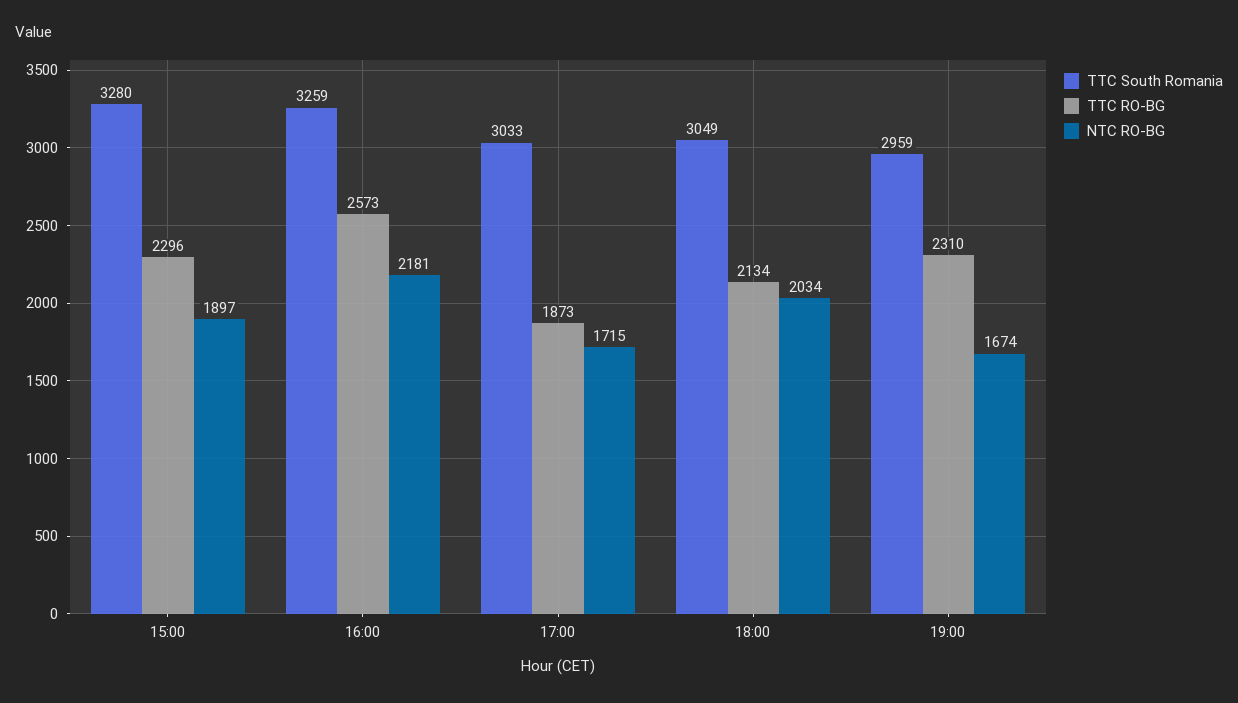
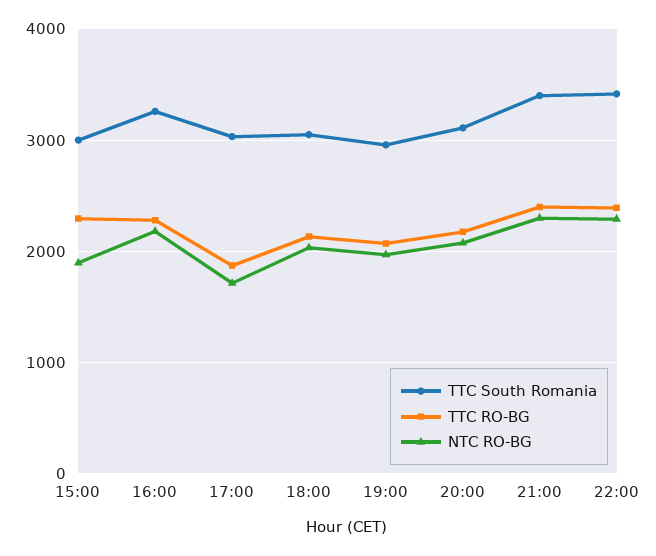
TTC South Romania, 15:00: 3280 -> 3000
TTC RO-BG, 16:00: 2573 -> 2300
TTC RO-BG, 19:00: 2310 -> 2100
NTC RO-BG, 19:00: 1674 -> 2000
TTC South Romania, 20:00: none -> 3100
TTC RO-BG, 20:00: none -> 2200
NTC RO-BG, 20:00: none -> 2100
TTC South Romania, 21:00: none -> 3400
TTC RO-BG, 21:00: none -> 2400
NTC RO-BG, 21:00: none -> 2300
TTC South Romania, 22:00: none -> 3400
TTC RO-BG, 22:00: none -> 2400
NTC RO-BG, 22:00: none -> 2300

